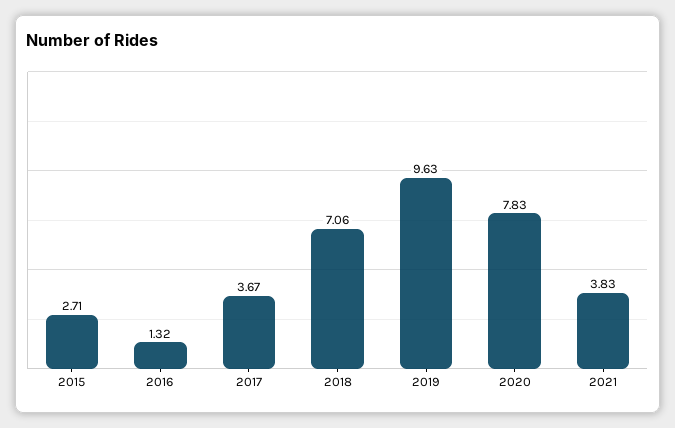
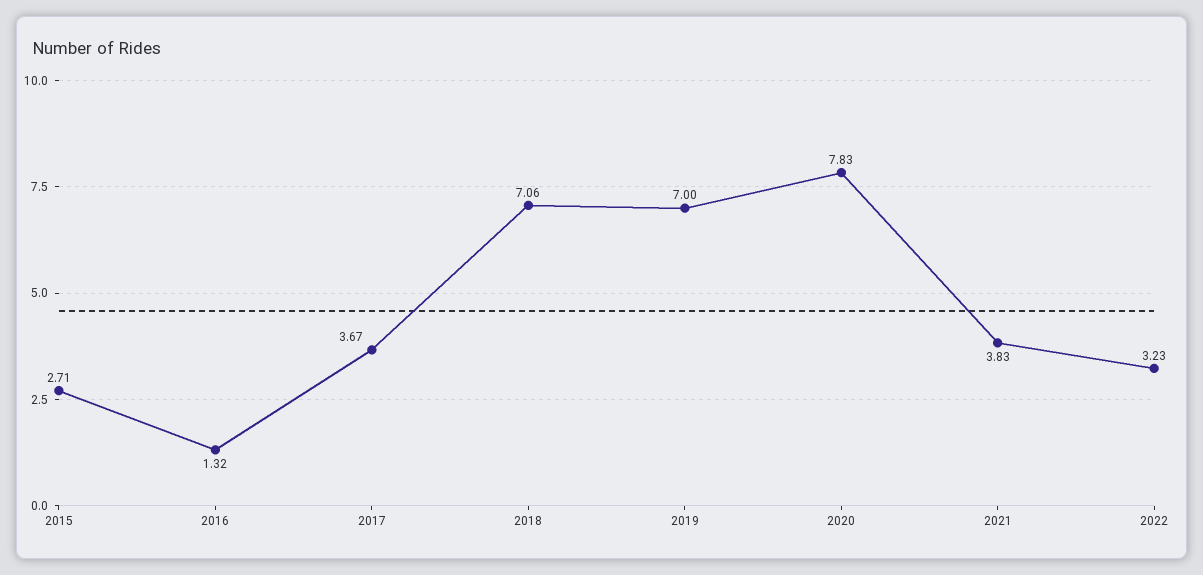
2019: 9.63 -> 7
2022: none -> 3.23

